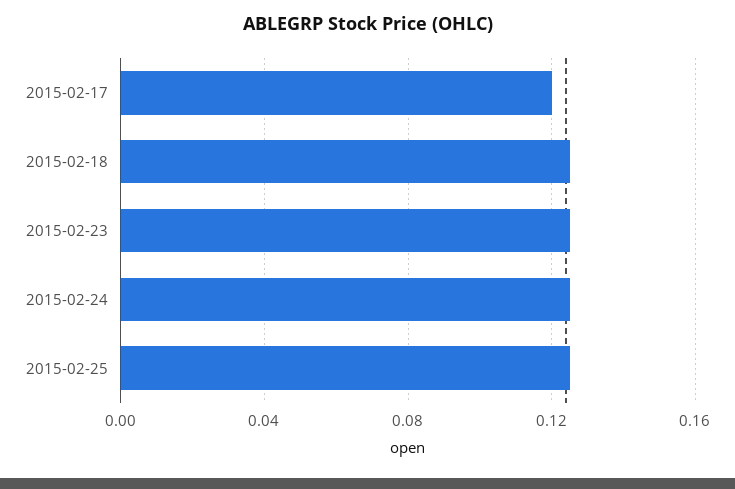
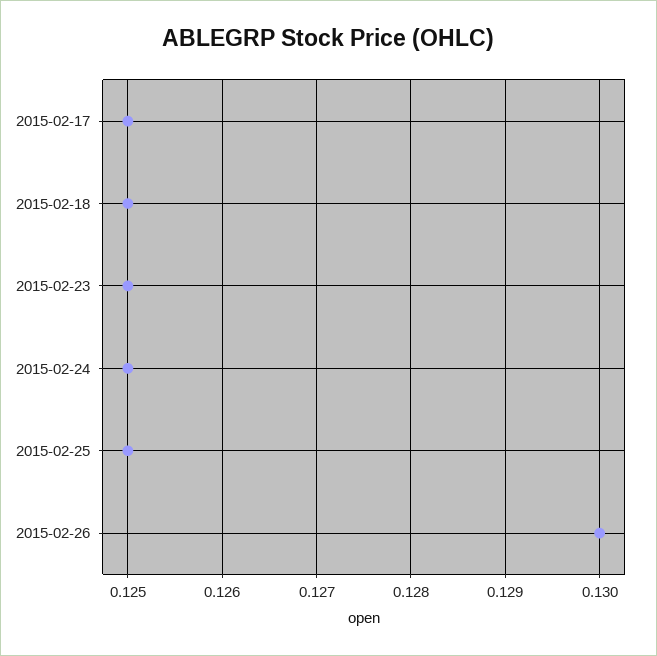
2015-02-17: 0.12 -> 0.125
2015-02-26: none -> 0.13

